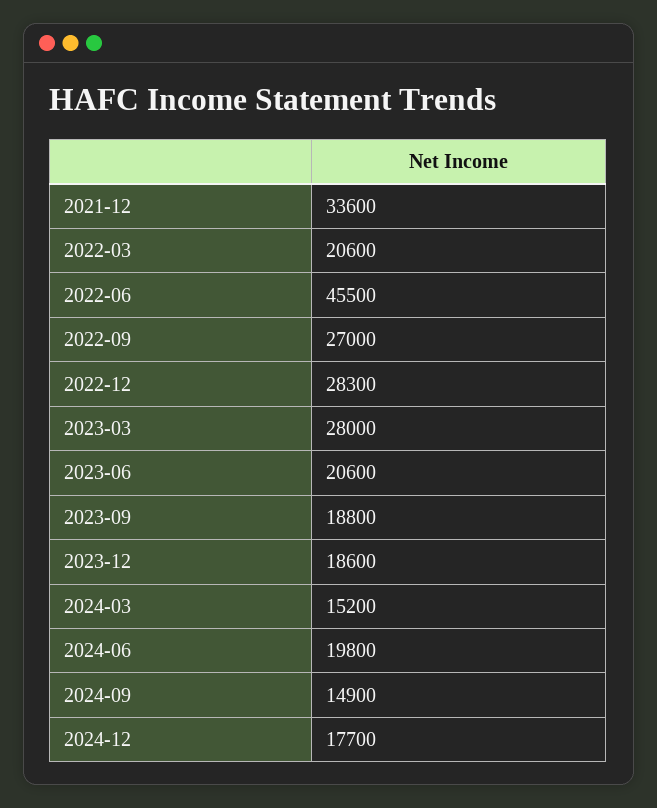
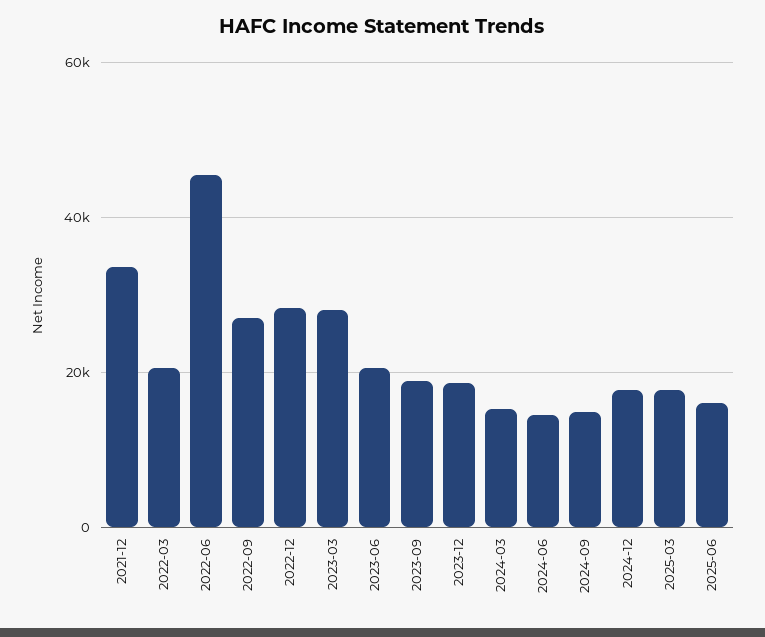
2024-06: 19800 -> 14000
2025-03: none -> 18000
2025-06: none -> 16000

